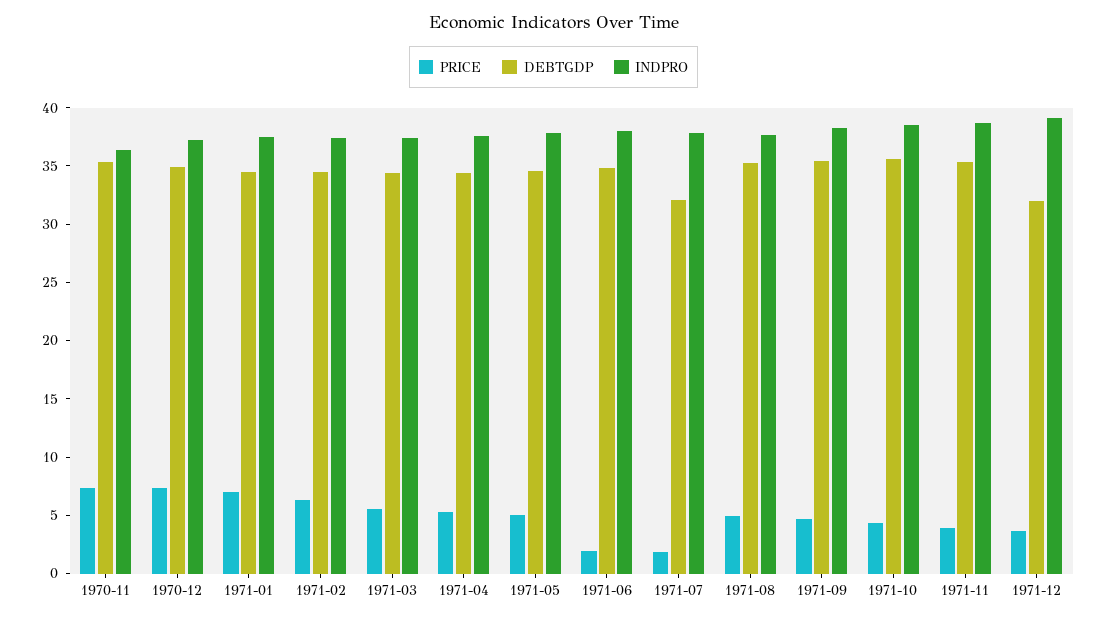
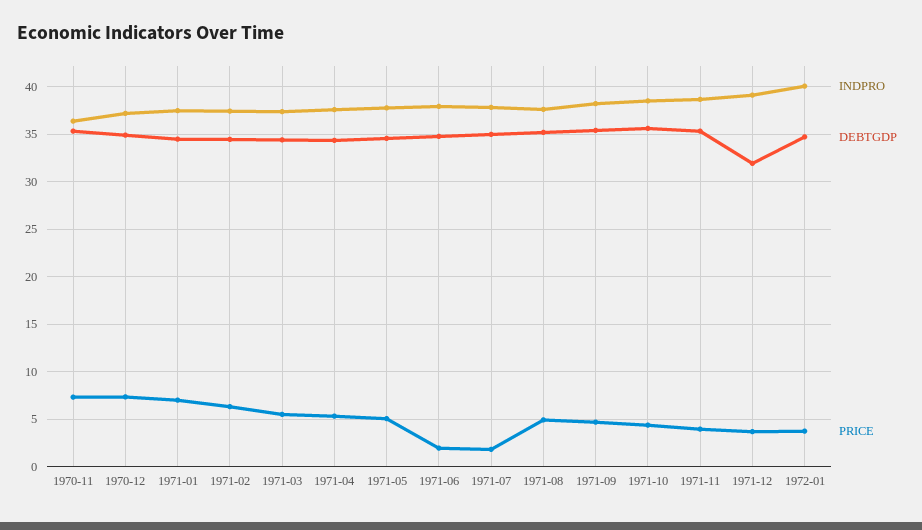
DEBTGDP, 1971-07: 32 -> 35
INDPRO, 1972-01: none -> 40
DEBTGDP, 1972-01: none -> 35
PRICE, 1972-01: none -> 4

